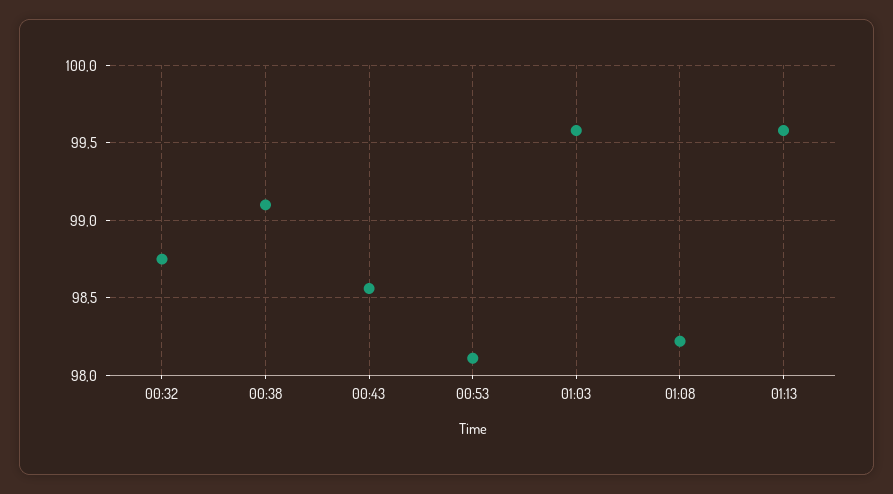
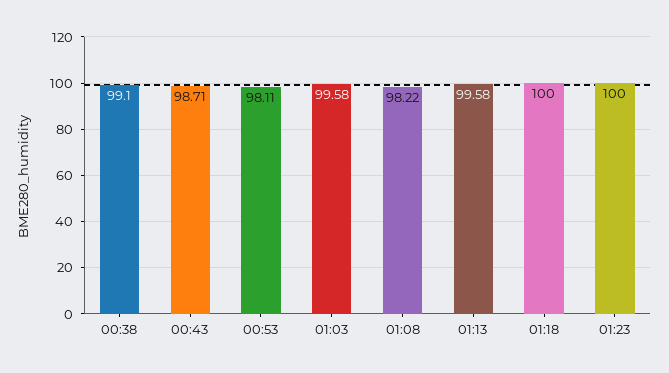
00:32: 98.75 -> none
00:43: 98.55 -> 98.71
01:18: none -> 100
01:23: none -> 100

